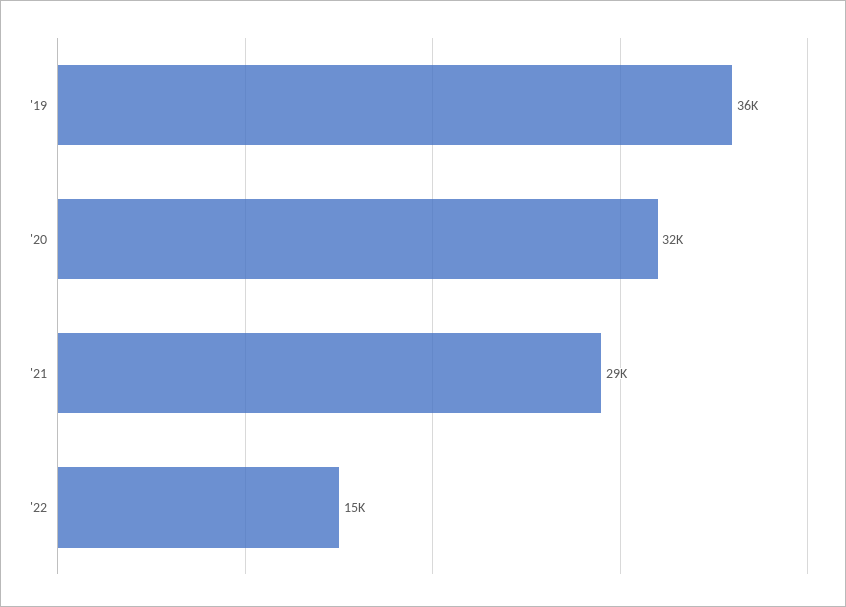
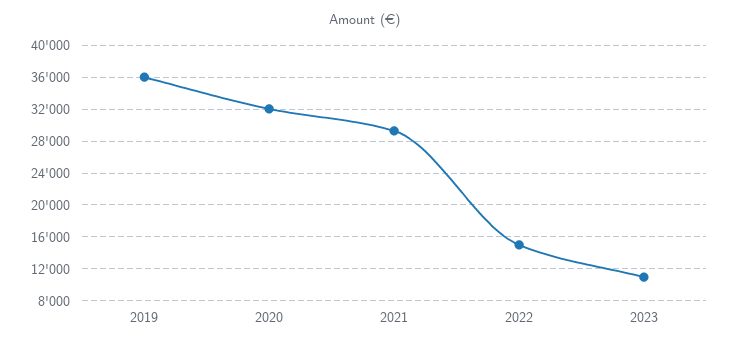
2023: none -> 11000

